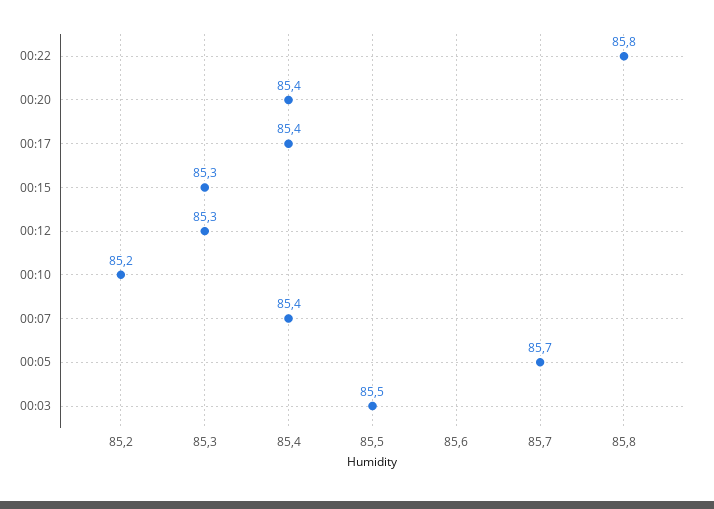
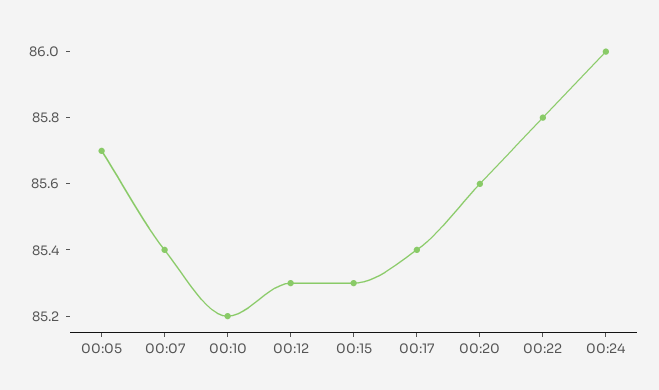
00:20: 85.4 -> 85.6
00:03: 85.5 -> none
00:24: none -> 86

